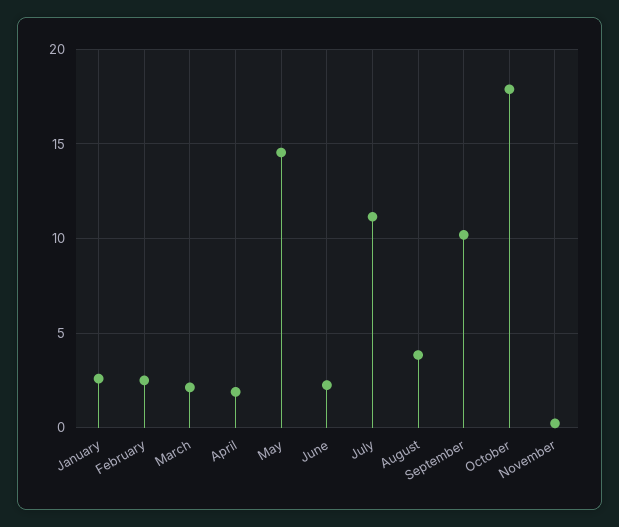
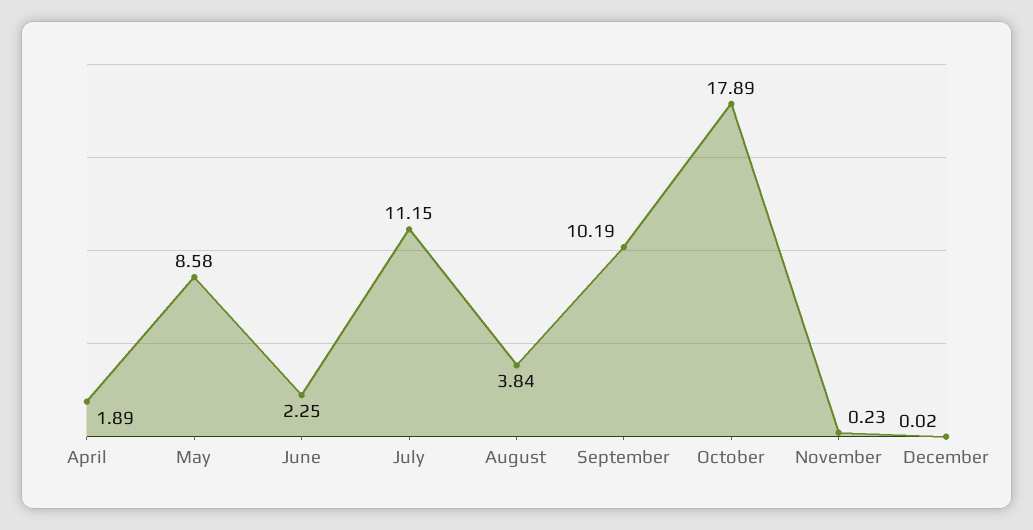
January: 2.5 -> none
February: 2.5 -> none
March: 2 -> none
May: 14.5 -> 8.58
December: none -> 0.02

